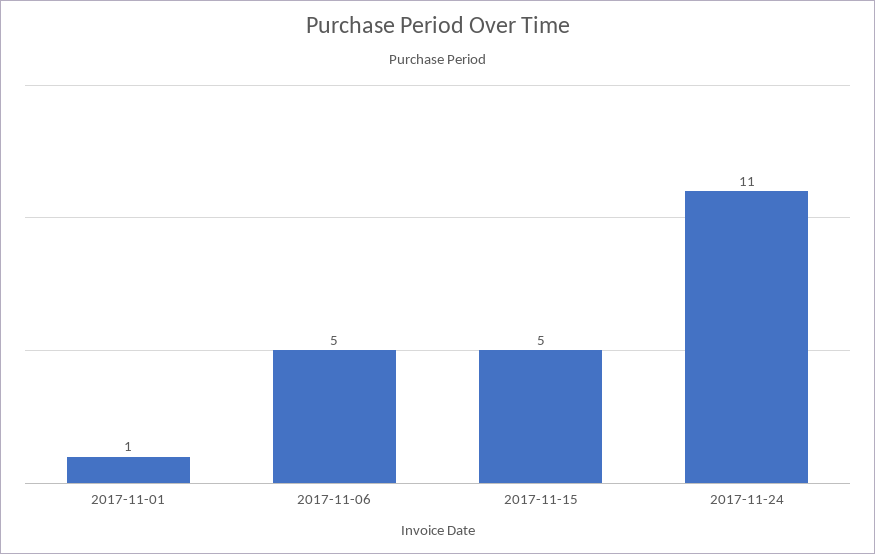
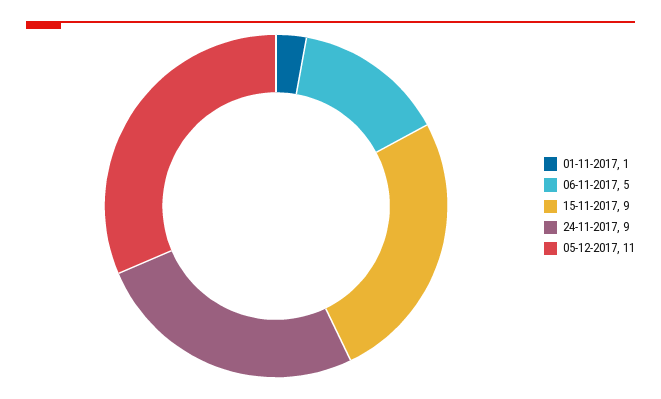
2017-11-15: 5 -> 9
2017-11-24: 11 -> 9
05-12-2017: none -> 11

